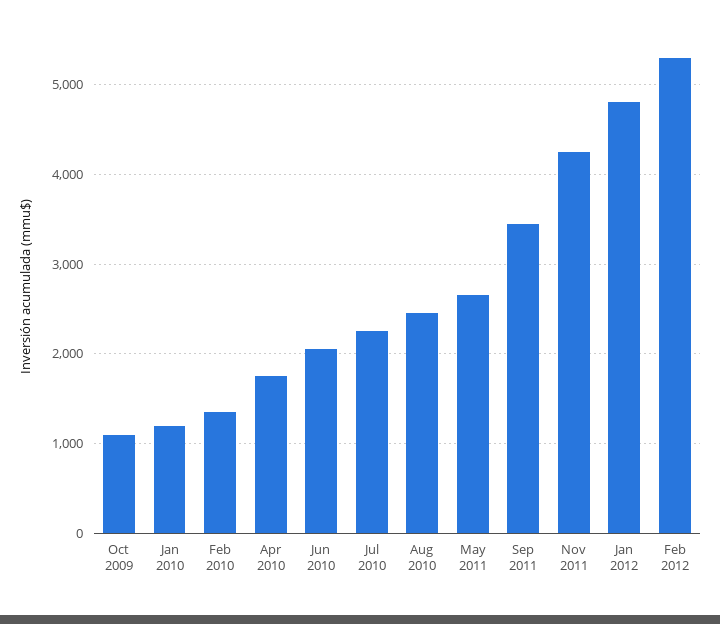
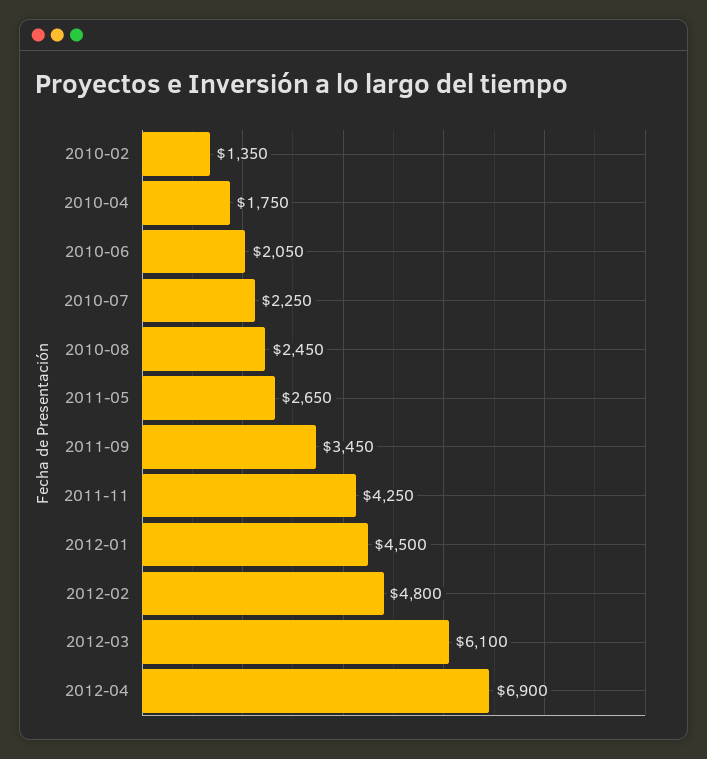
Oct 2009: 1100 -> none
Jan 2010: 1200 -> none
Jan 2012: 4800 -> 4500
Feb 2012: 5300 -> 4800
2012-03: none -> 6100
2012-04: none -> 6900

